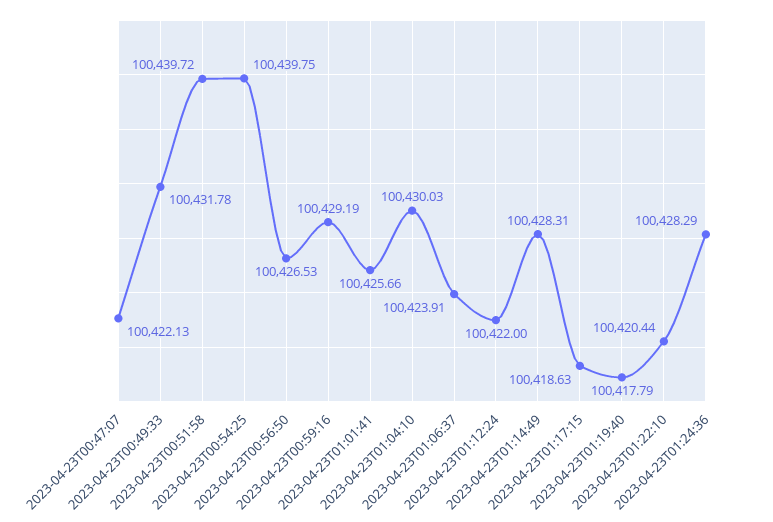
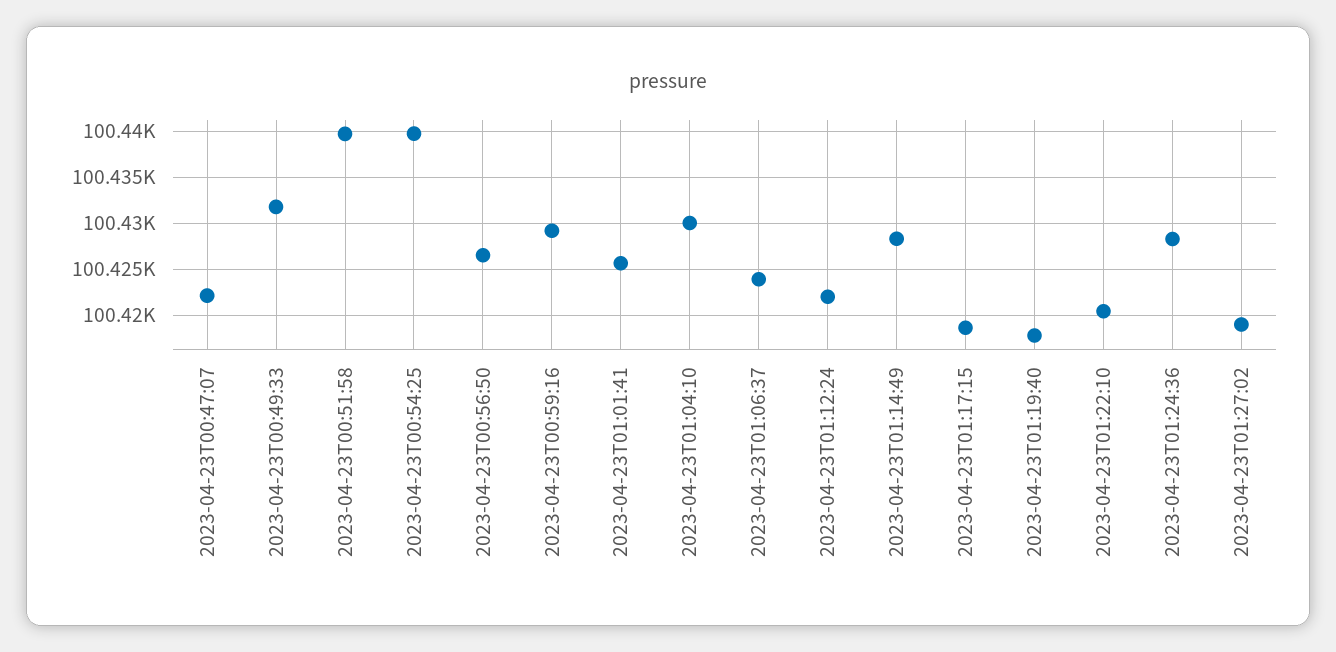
2023-04-23T01:27:02: none -> 100419

